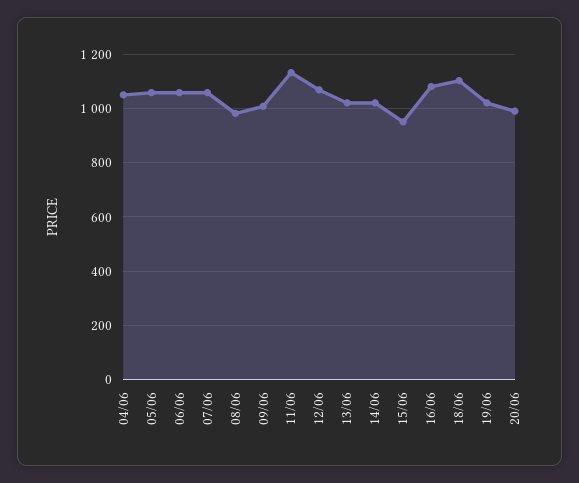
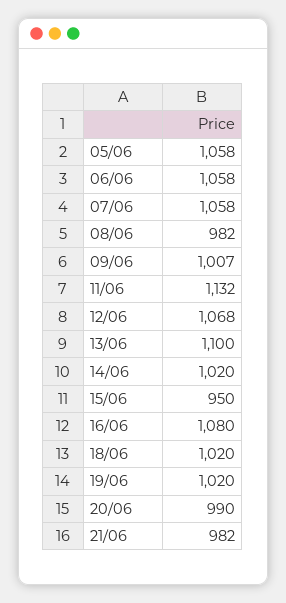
04/06: 1050 -> none
13/06: 1025 -> 1100
18/06: 1100 -> 1020
21/06: none -> 982

